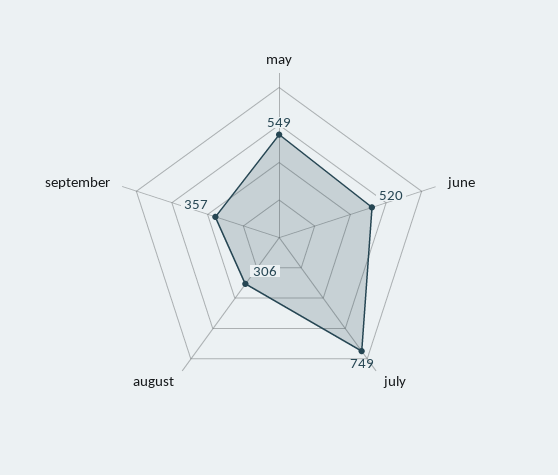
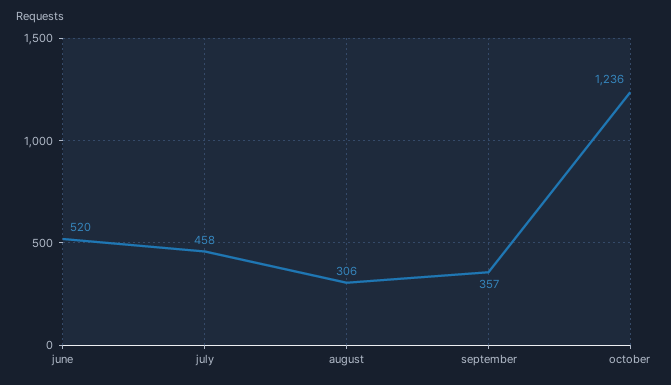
may: 549 -> none
july: 749 -> 458
october: none -> 1236

